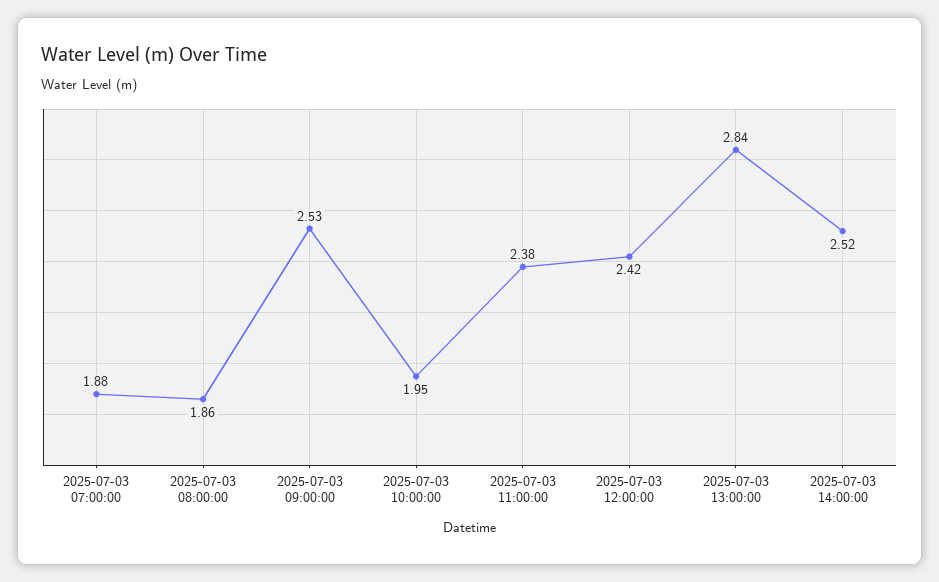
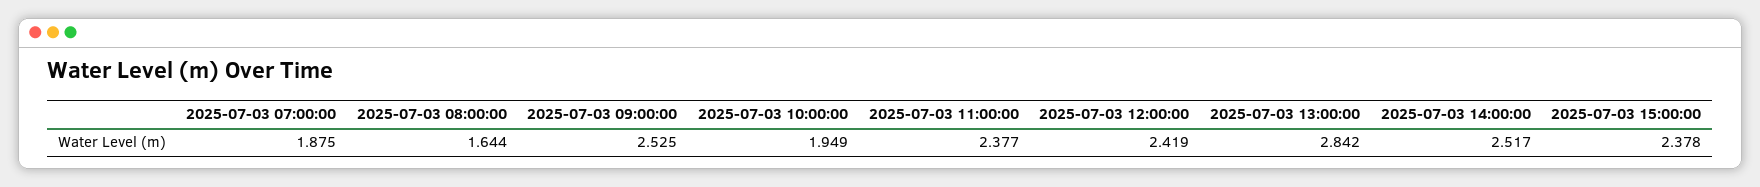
2025-07-03 08:00:00: 1.86 -> 1.644
2025-07-03 15:00:00: none -> 2.378

